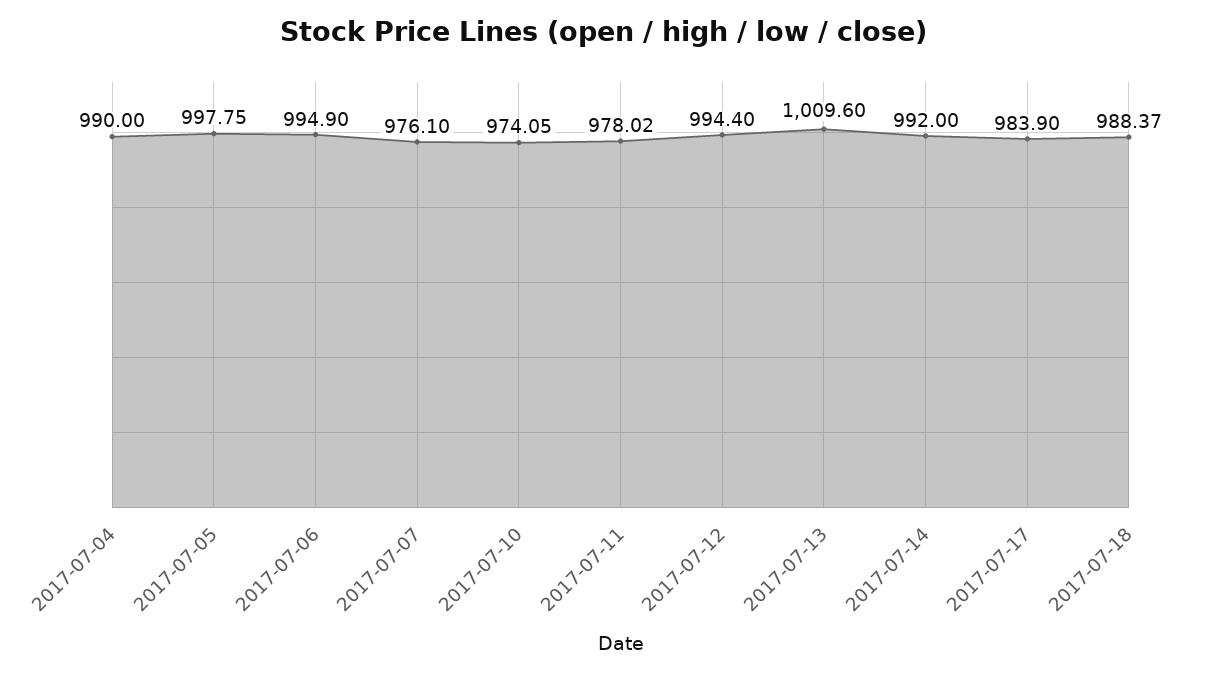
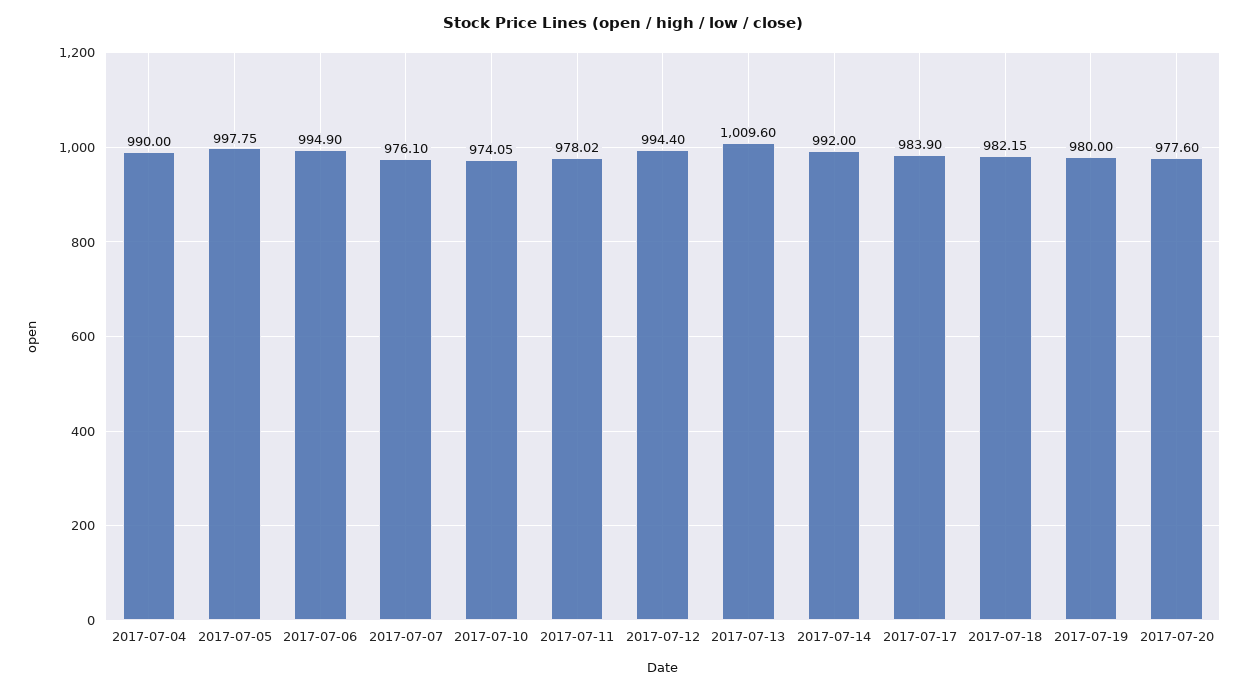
2017-07-18: 988.37 -> 982.15
2017-07-19: none -> 980
2017-07-20: none -> 977.6

